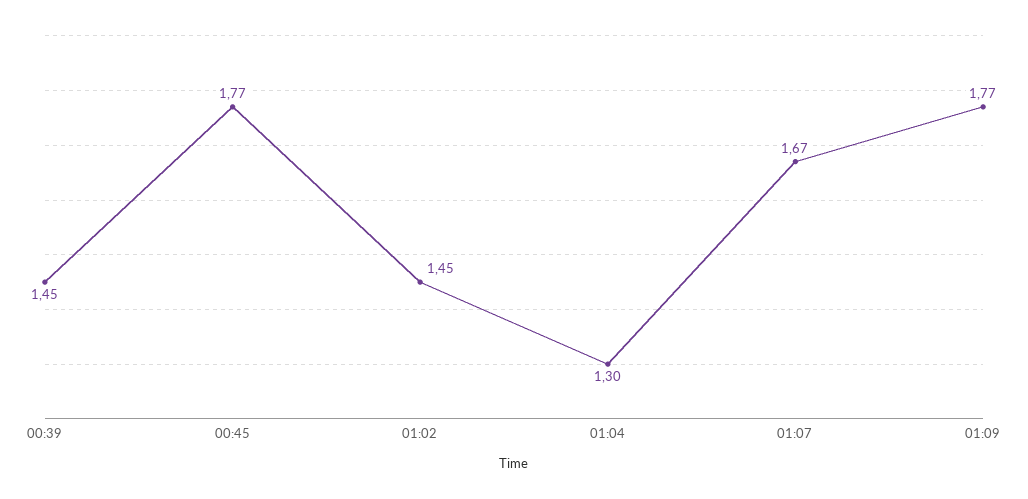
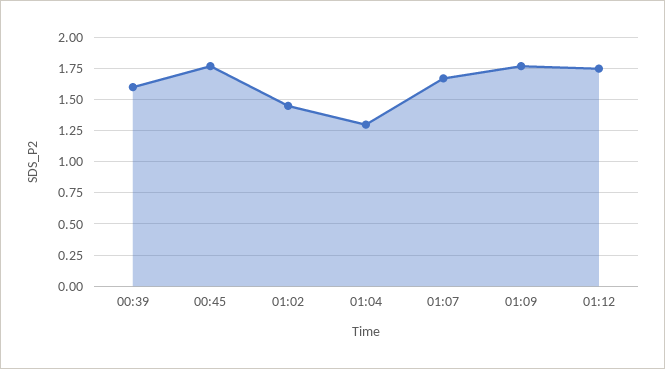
00:39: 1.45 -> 1.6
01:12: none -> 1.75

